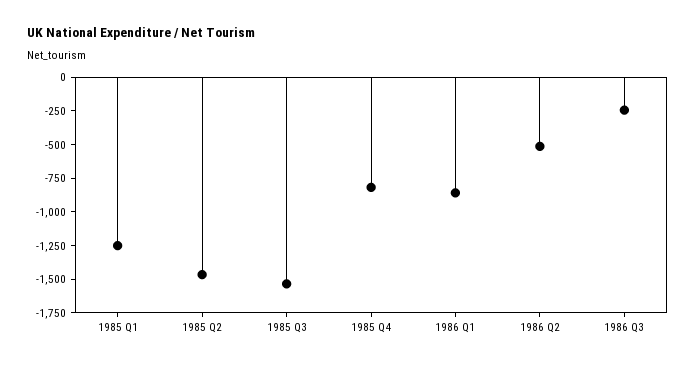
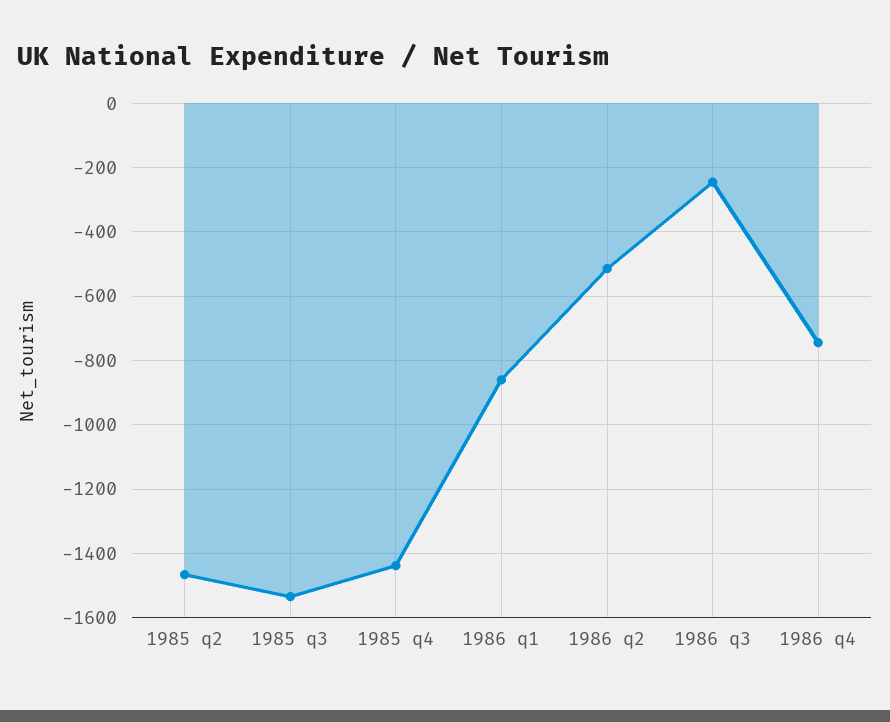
1985 Q1: -1250 -> none
1985 Q4: -750 -> -1440
1986 q4: none -> -740

